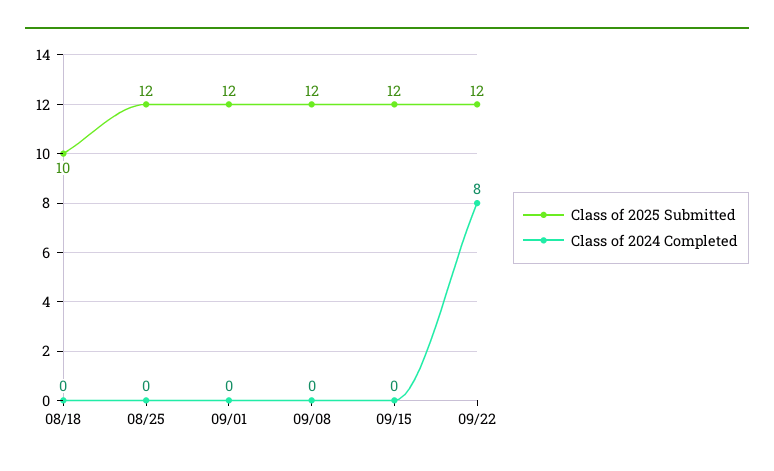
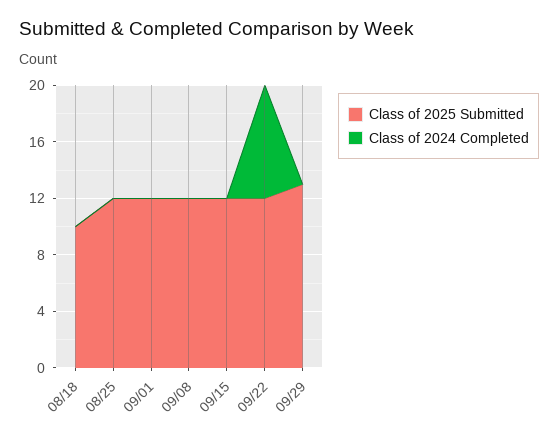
Class of 2025 Submitted, 09/29: none -> 13
Class of 2024 Completed, 09/29: none -> 0

